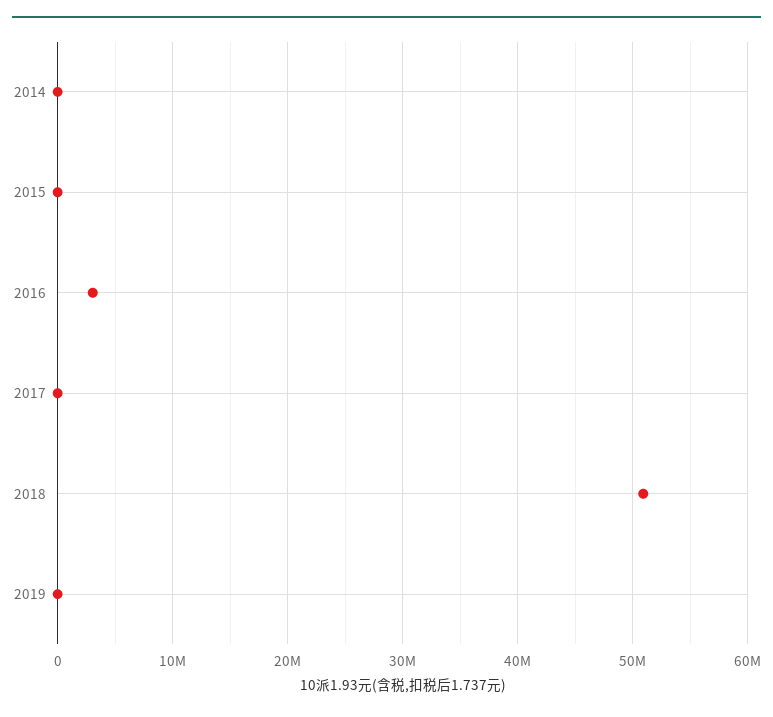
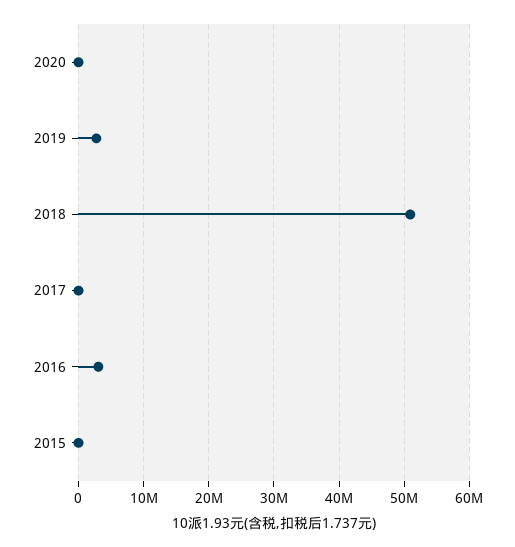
2014: 0 -> none
2019: 0 -> 3000000
2020: none -> 0

